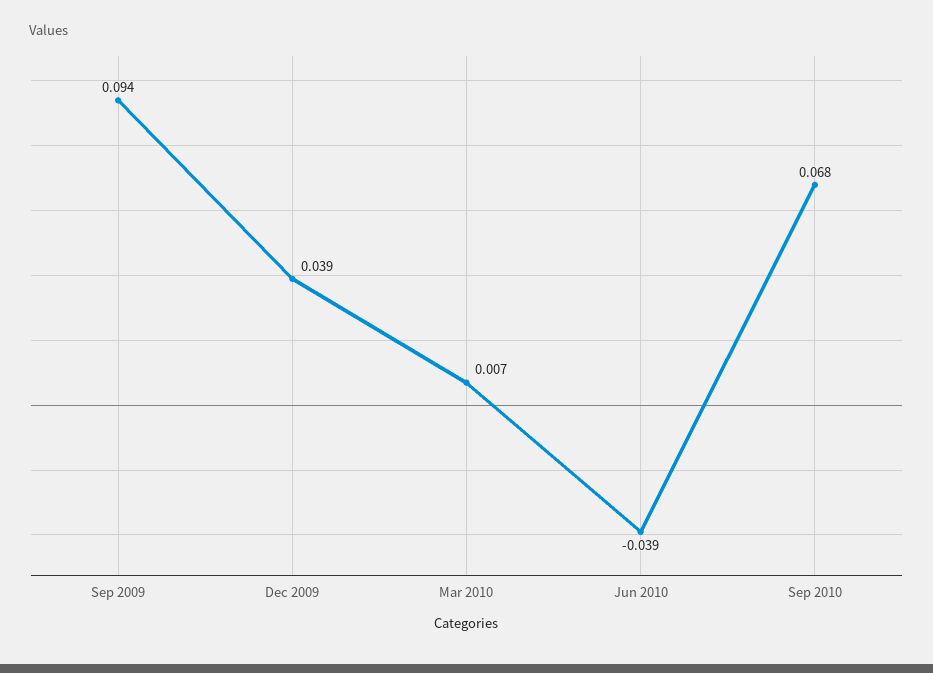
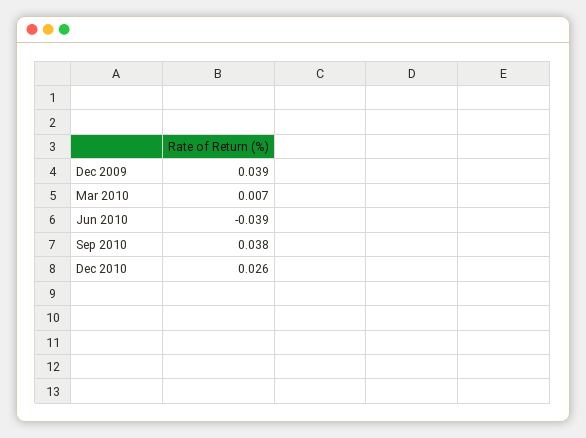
Sep 2009: 0.094 -> none
Sep 2010: 0.068 -> 0.038
Dec 2010: none -> 0.026

